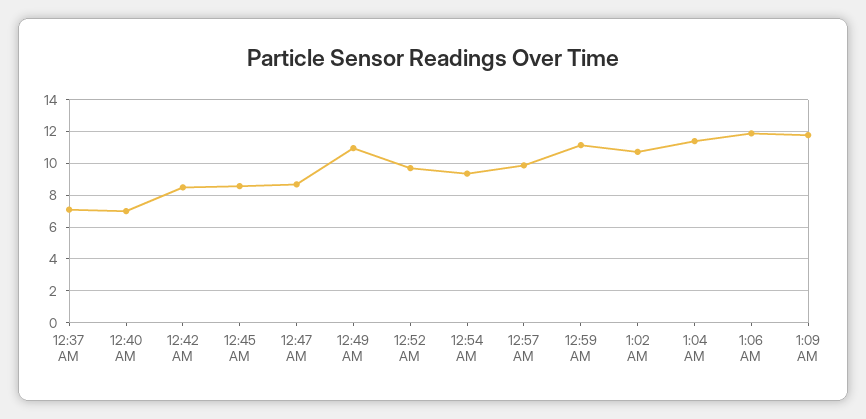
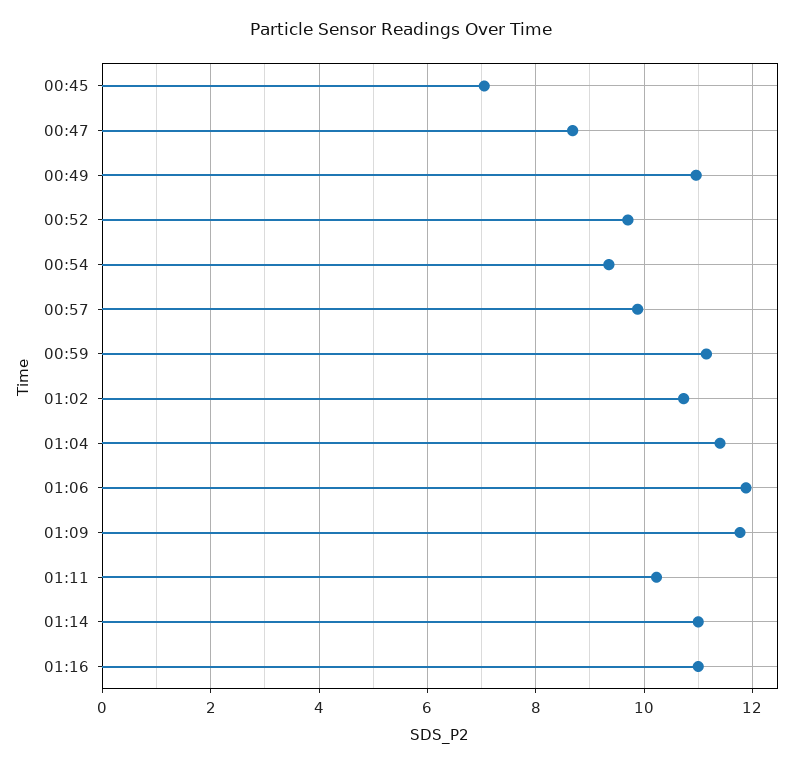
12:37 AM: 7 -> none
12:40 AM: 7 -> none
12:42 AM: 8.5 -> none
12:45 AM: 8.5 -> 7
01:11: none -> 10.2
01:14: none -> 11
01:16: none -> 11

